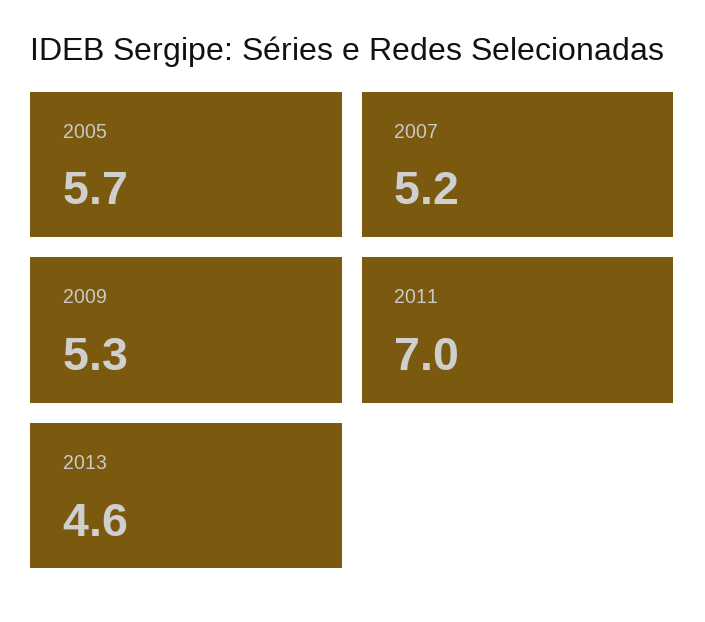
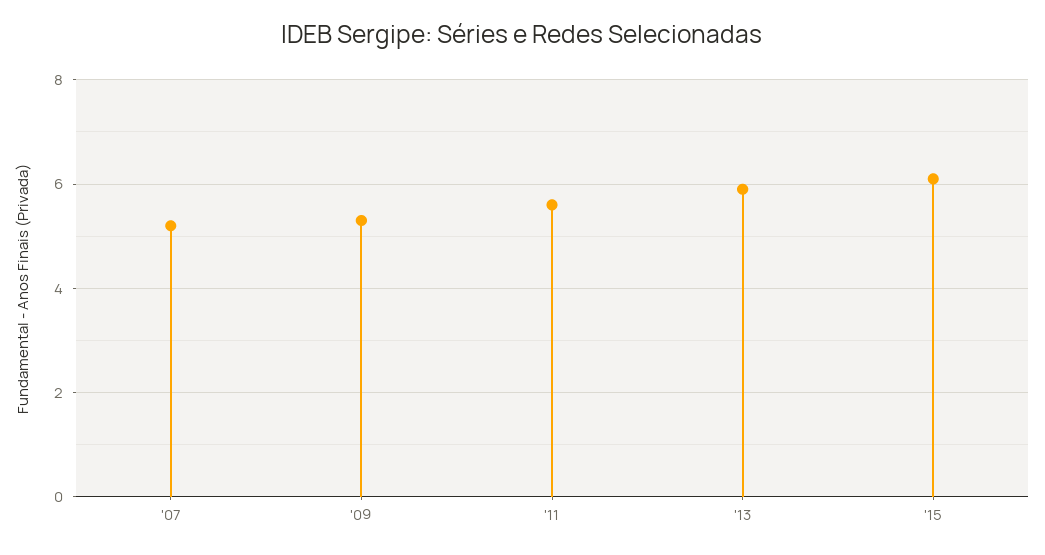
2005: 5.7 -> none
2011: 7 -> 5.5
2013: 4.6 -> 6
'15: none -> 6

